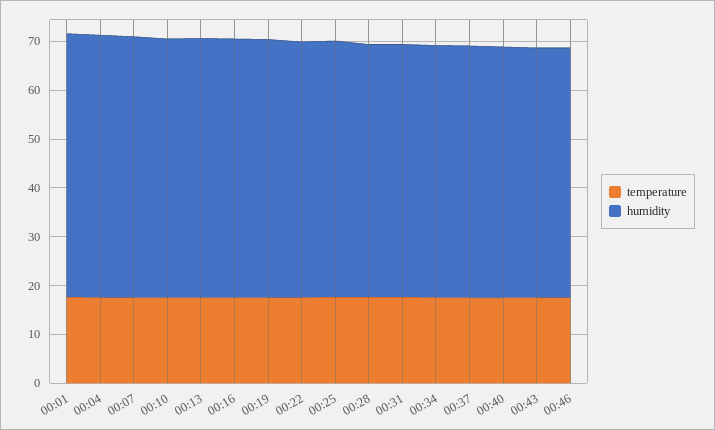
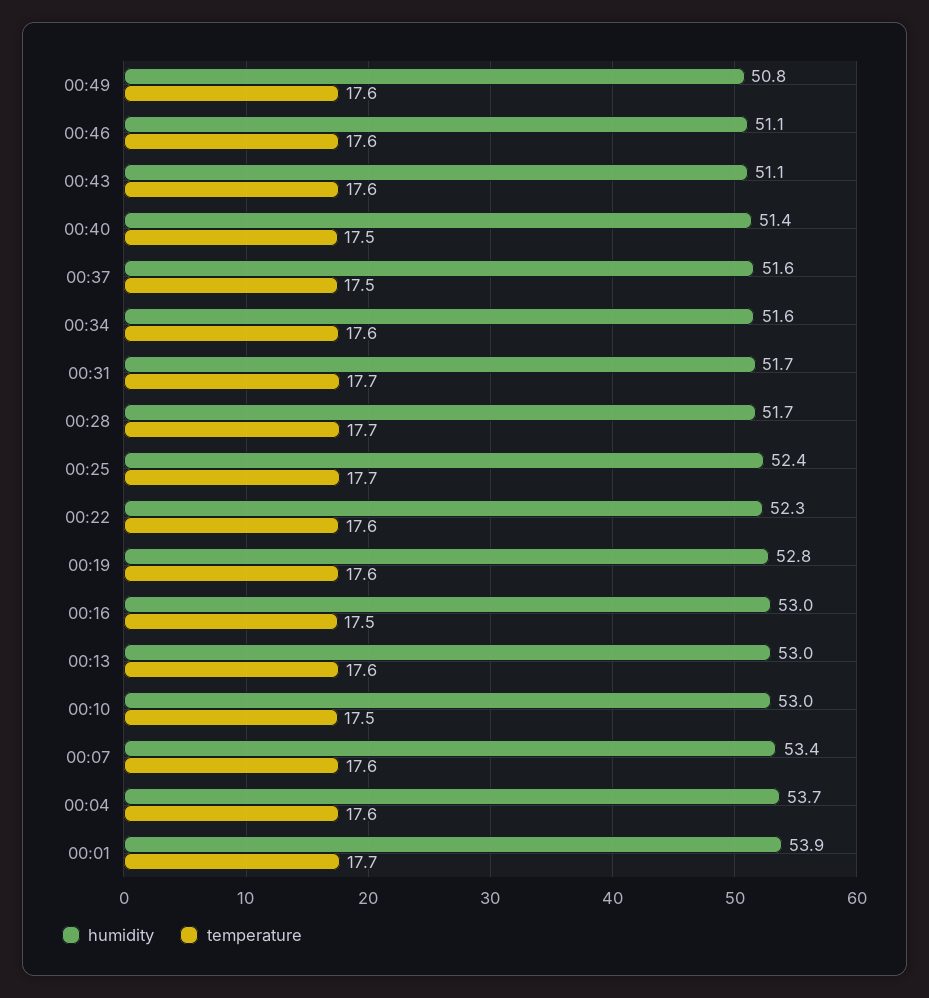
humidity, 00:49: none -> 50.8
temperature, 00:49: none -> 17.6

